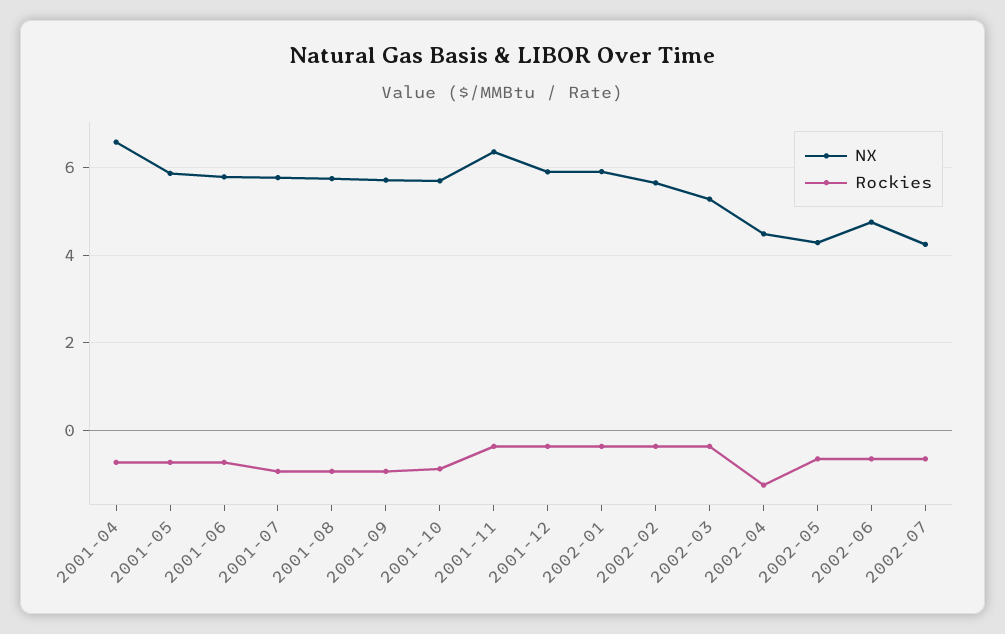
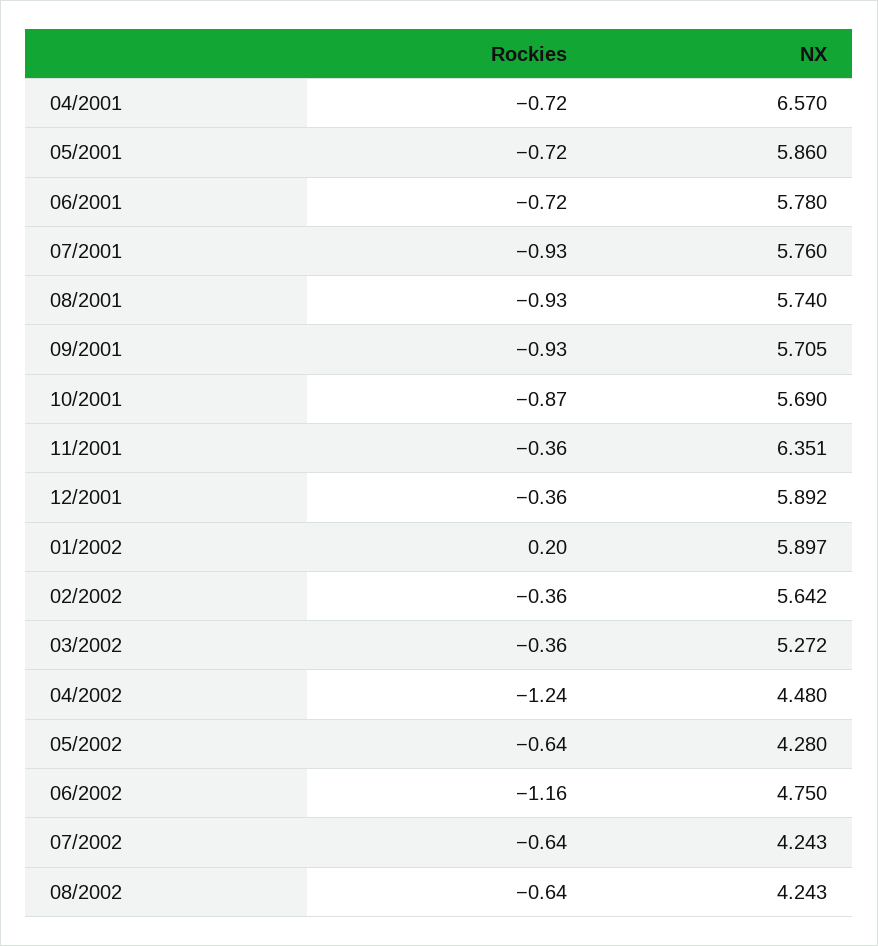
Rockies, 2002-01: -0.4 -> 0.2
Rockies, 2002-06: -0.6 -> -1.16
Rockies, 08/2002: none -> -0.64
NX, 08/2002: none -> 4.243

